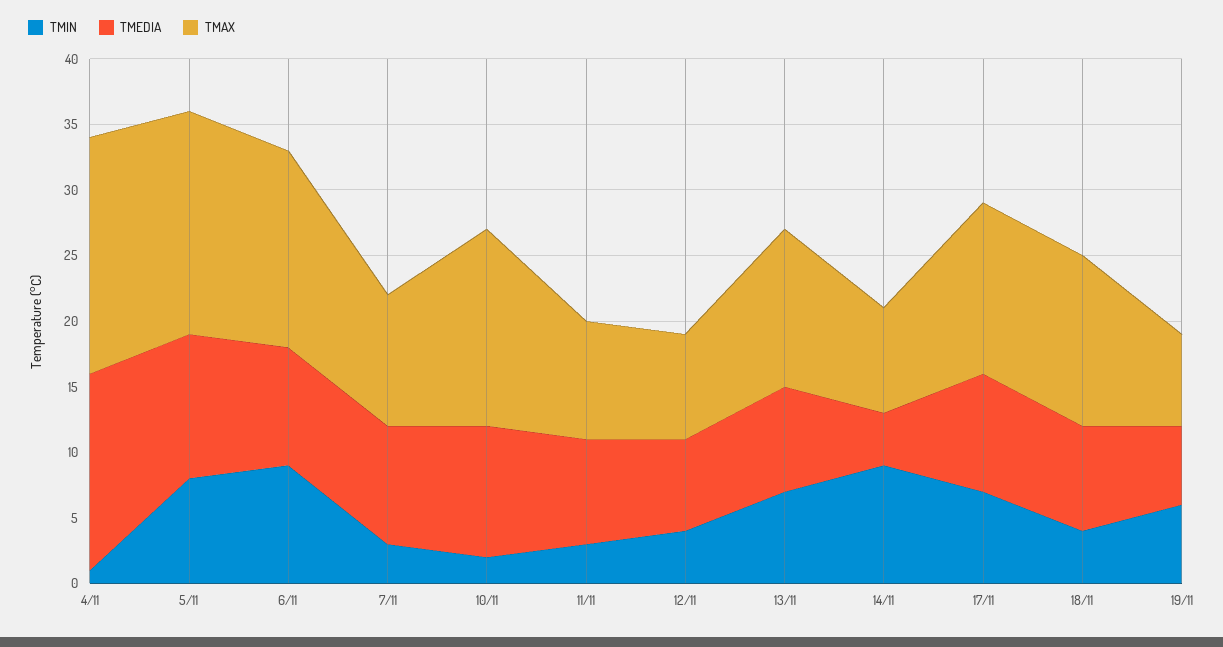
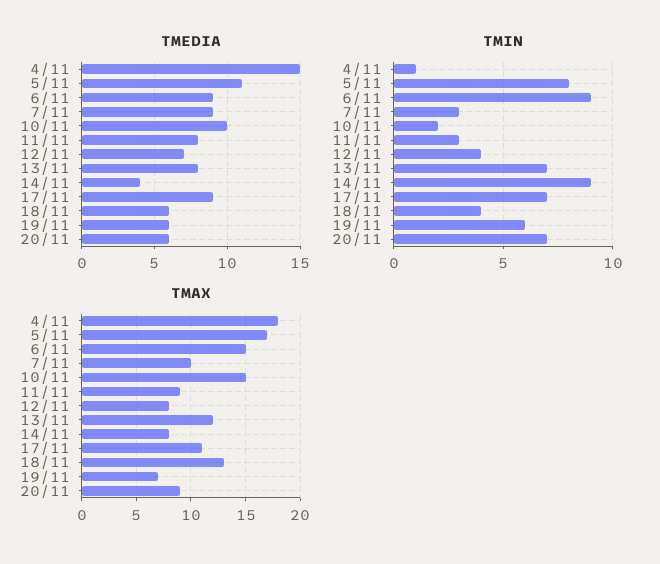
TMAX, 17/11: 13 -> 11
TMEDIA, 18/11: 8 -> 6
TMEDIA, 20/11: none -> 6
TMIN, 20/11: none -> 7
TMAX, 20/11: none -> 9

